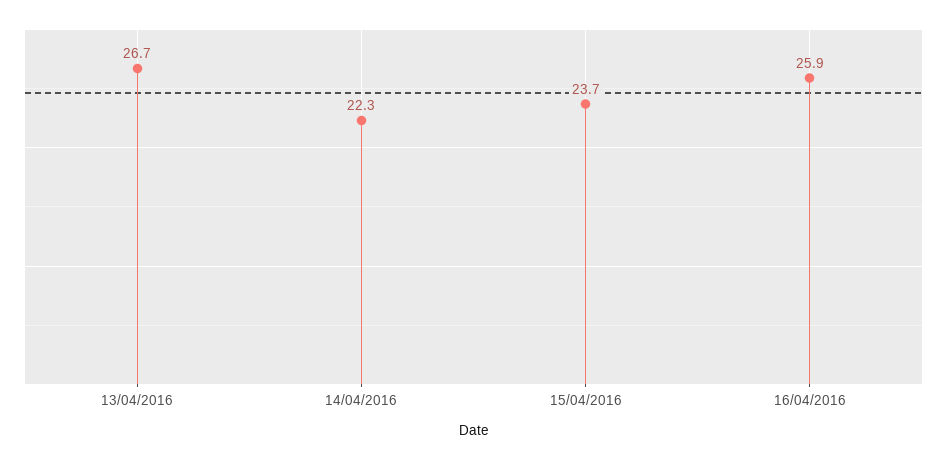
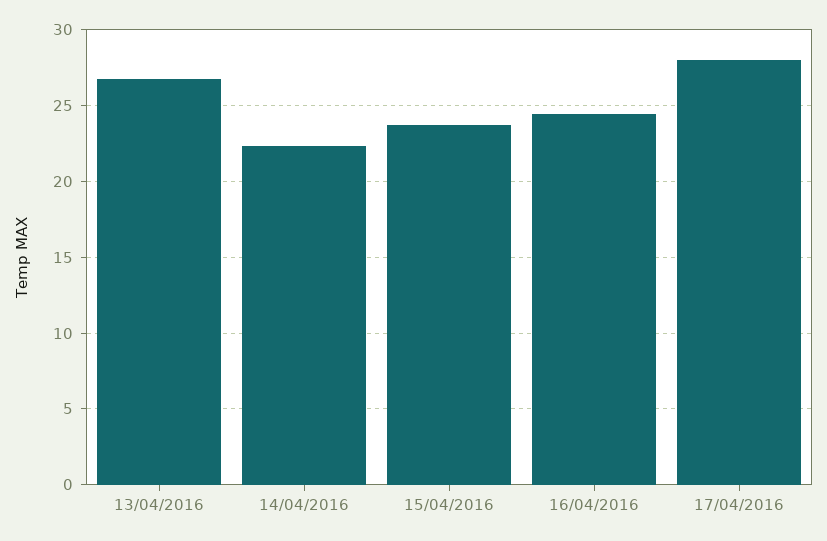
16/04/2016: 25.9 -> 24.5
17/04/2016: none -> 28

